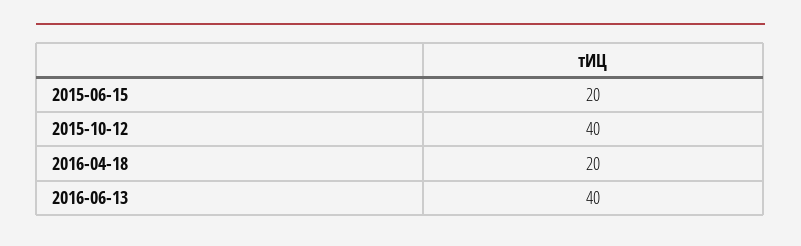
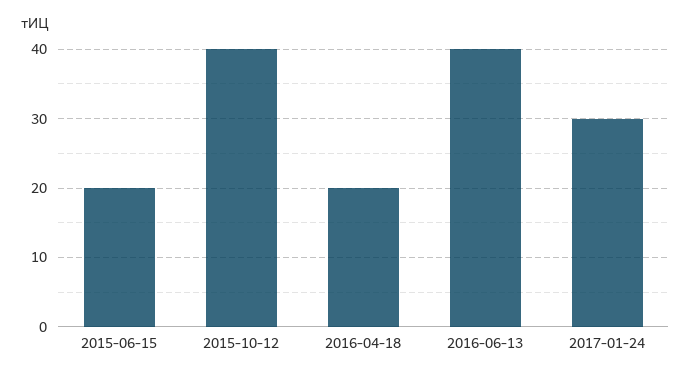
2017-01-24: none -> 30

